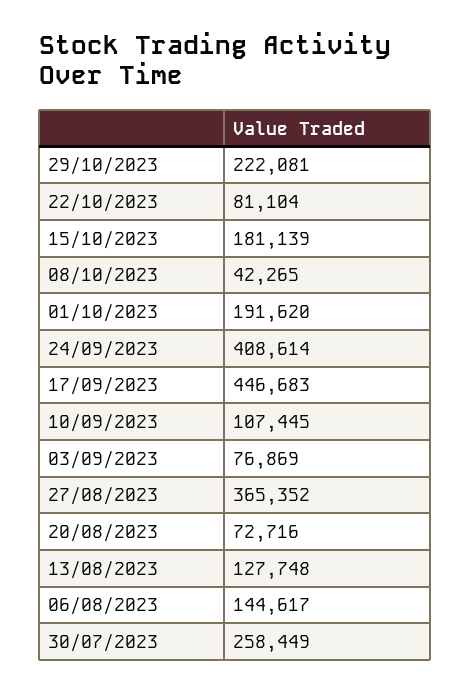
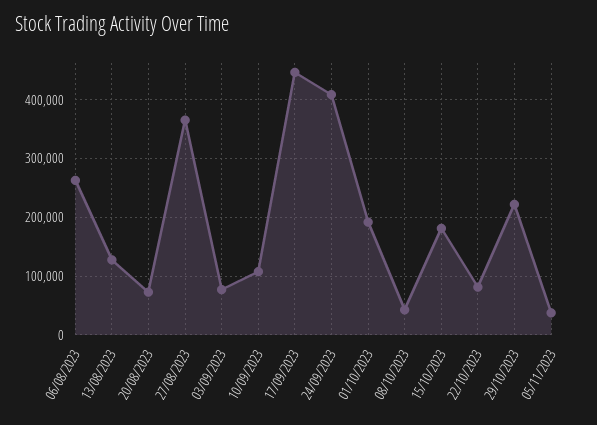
06/08/2023: 144617 -> 260000
30/07/2023: 258449 -> none
05/11/2023: none -> 40000

